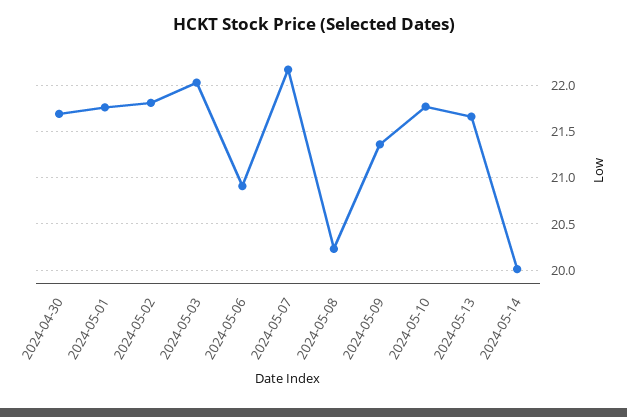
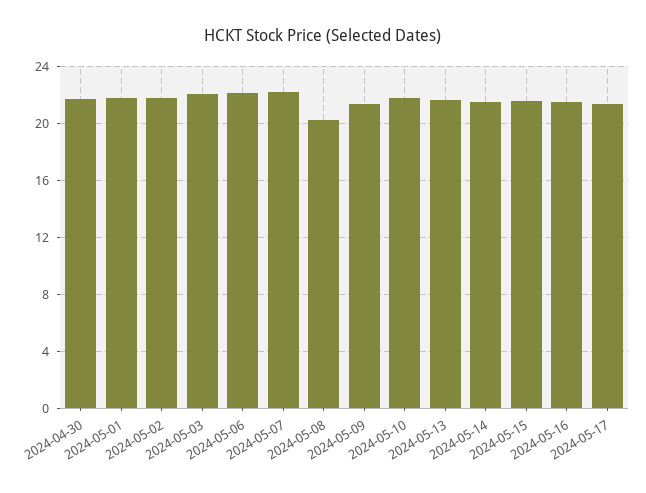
2024-05-06: 20.9 -> 22
2024-05-14: 20 -> 21.5
2024-05-15: none -> 21.5
2024-05-16: none -> 21.5
2024-05-17: none -> 21.5

